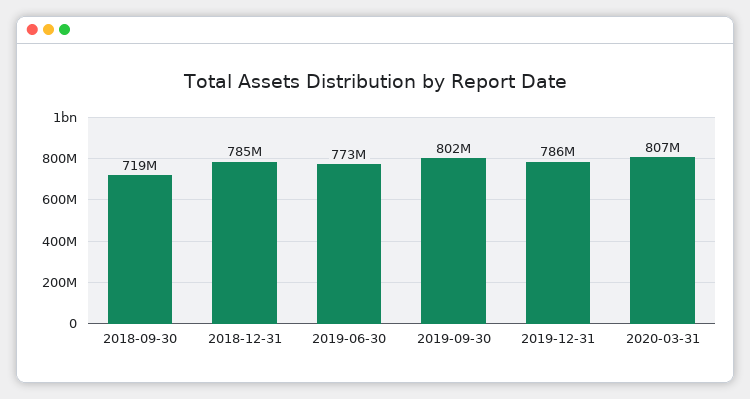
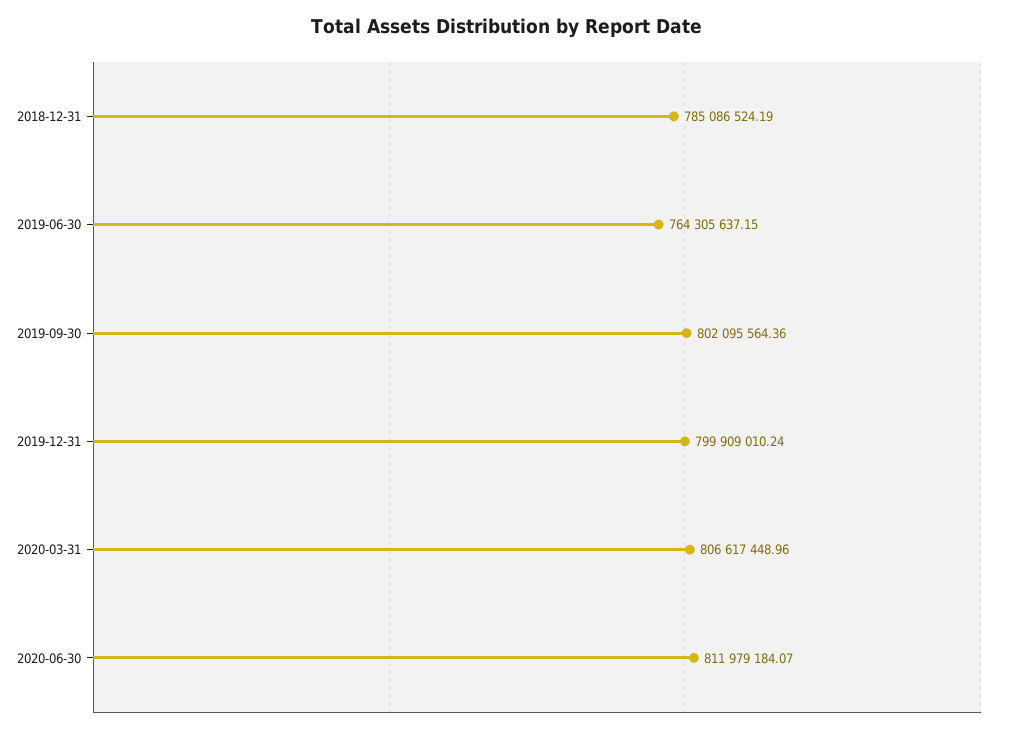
2018-09-30: 719000000 -> none
2019-06-30: 773000000 -> 764305637.15
2019-12-31: 786000000 -> 799909010.24
2020-06-30: none -> 811979184.07

